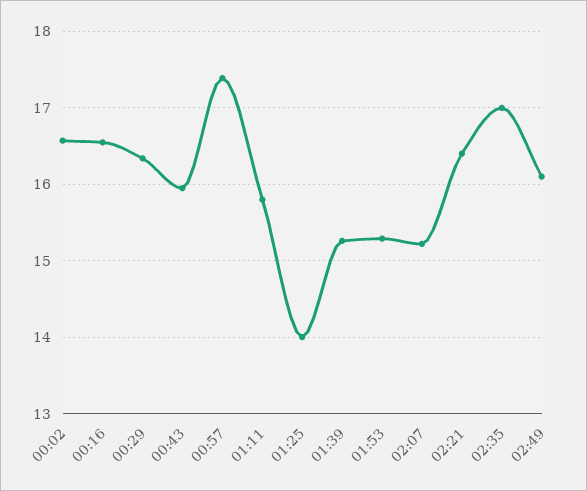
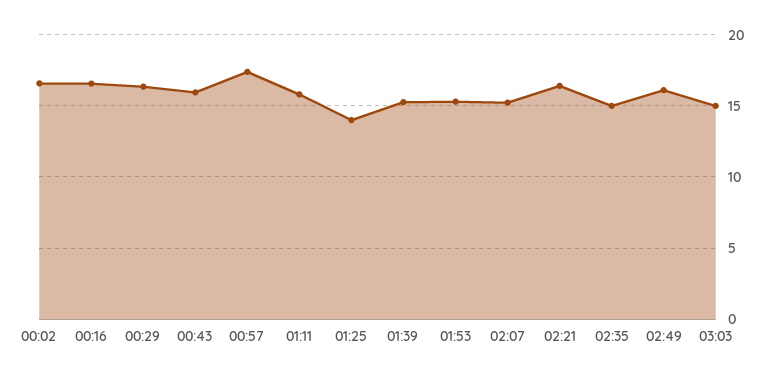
02:35: 17 -> 15
03:03: none -> 15

